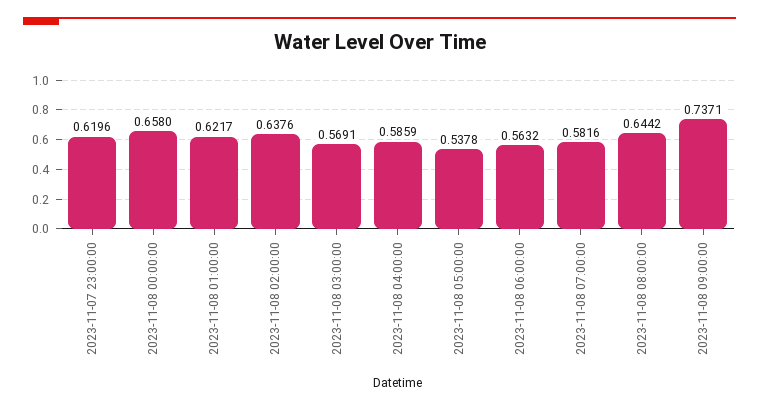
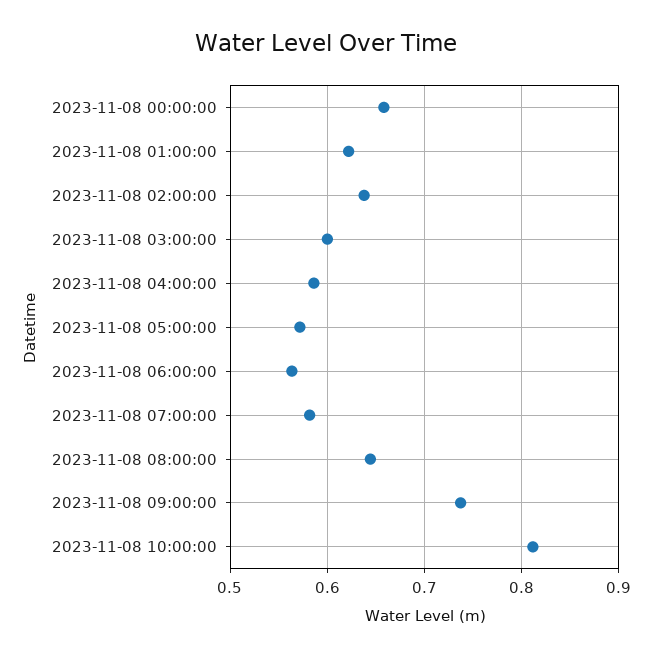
2023-11-07 23:00:00: 0.6196 -> none
2023-11-08 03:00:00: 0.5691 -> 0.6
2023-11-08 05:00:00: 0.5378 -> 0.57
2023-11-08 10:00:00: none -> 0.81

